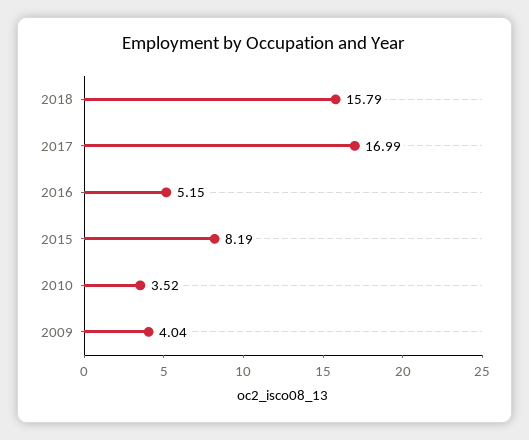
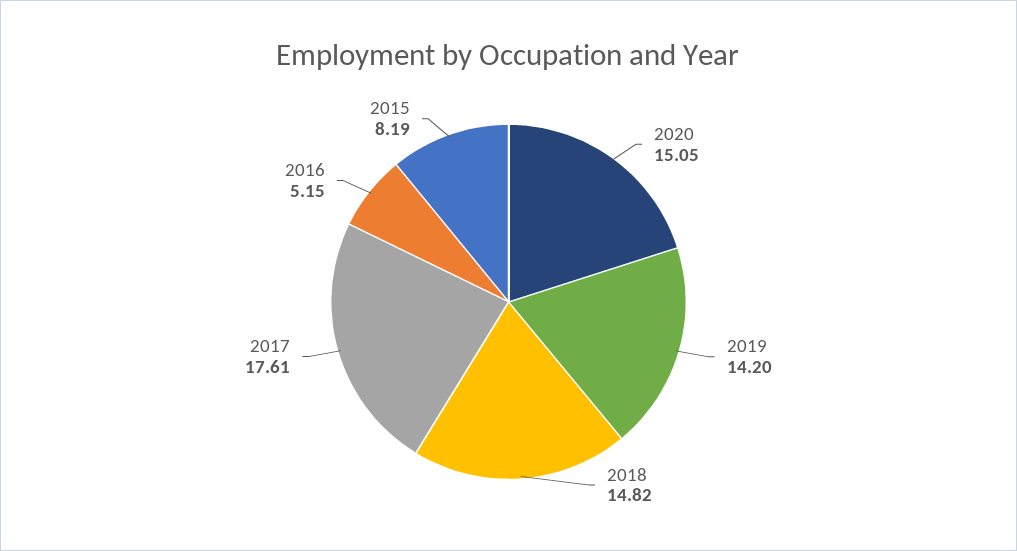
2018: 15.79 -> 14.82
2017: 16.99 -> 17.61
2010: 3.52 -> none
2009: 4.04 -> none
2020: none -> 15.05
2019: none -> 14.2

